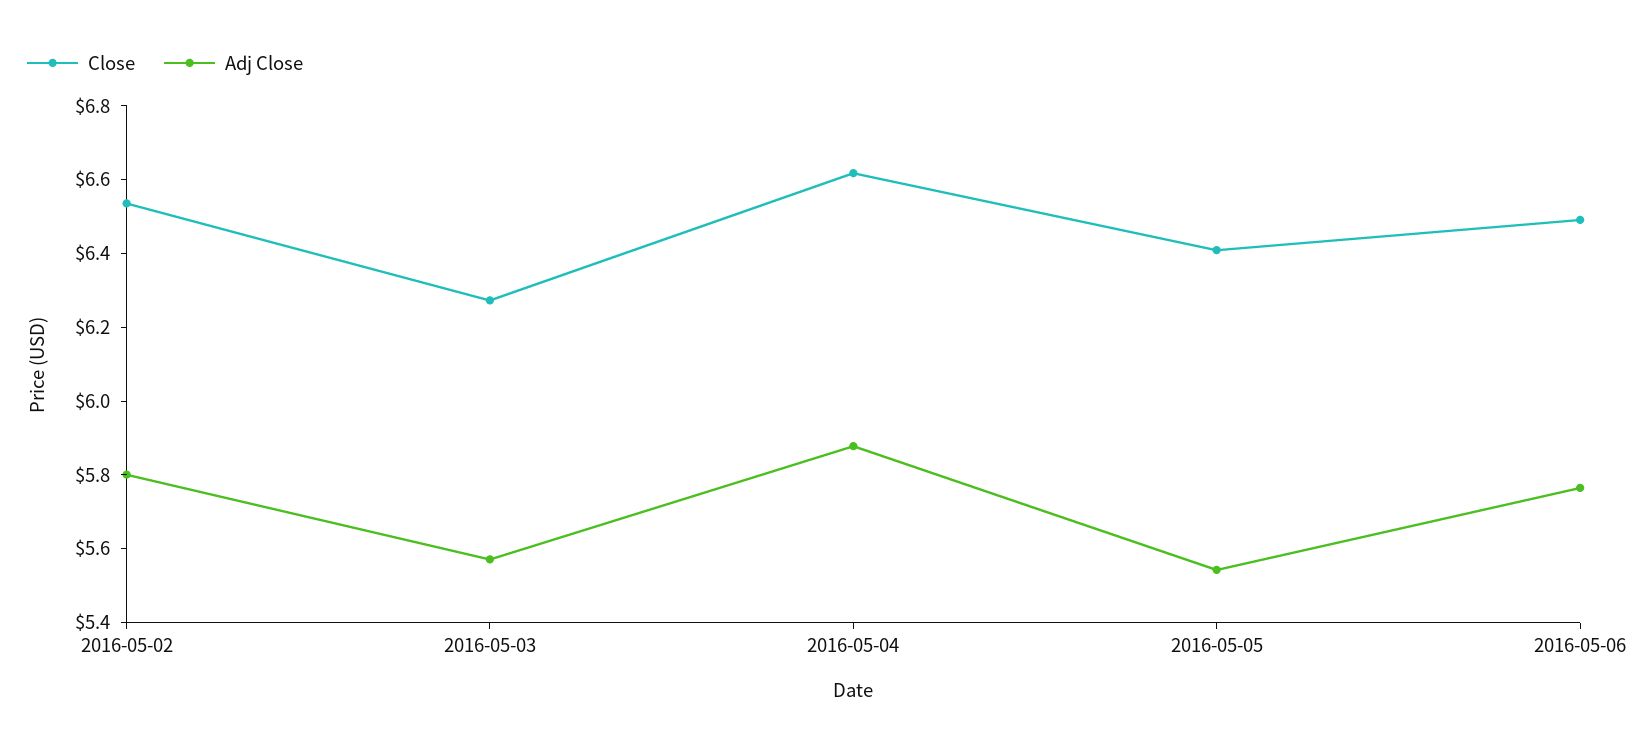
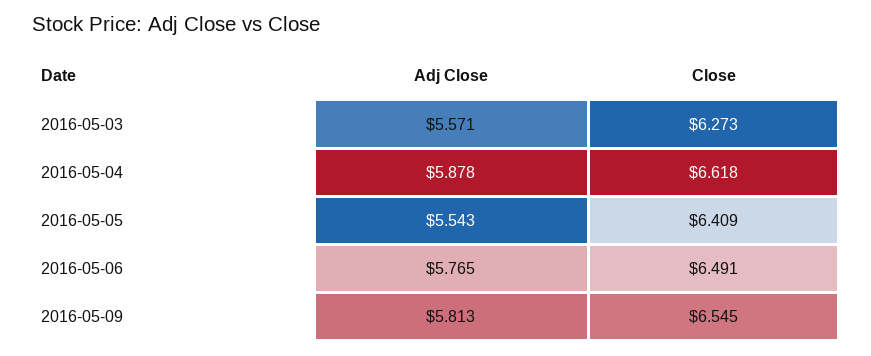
Close, 2016-05-02: 6.55 -> none
Adj Close, 2016-05-02: 5.8 -> none
Adj Close, 2016-05-09: none -> 5.813
Close, 2016-05-09: none -> 6.545

